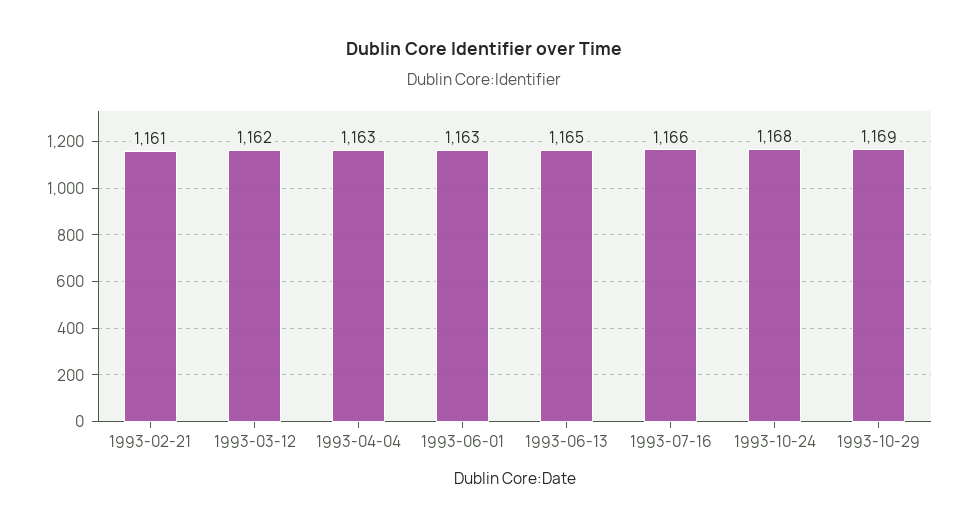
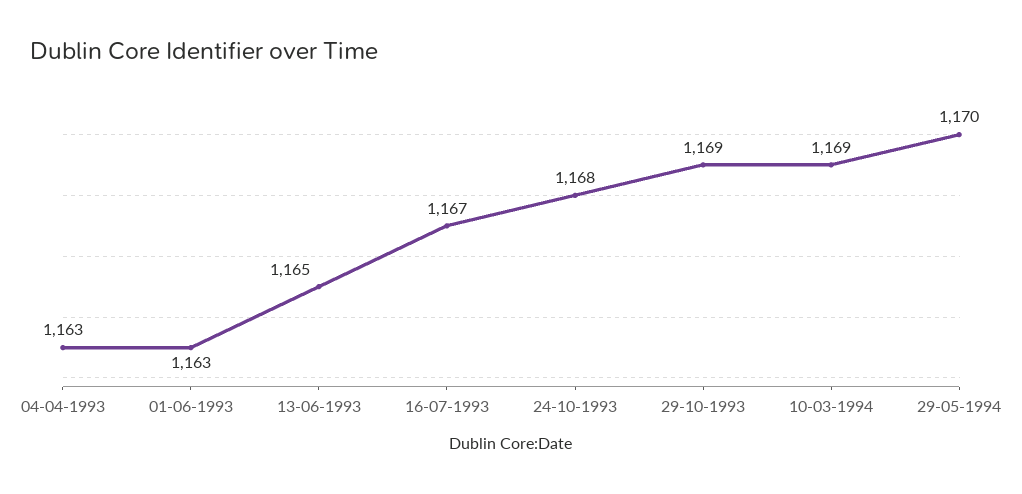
1993-02-21: 1161 -> none
1993-03-12: 1162 -> none
1993-07-16: 1166 -> 1167
10-03-1994: none -> 1169
29-05-1994: none -> 1170

